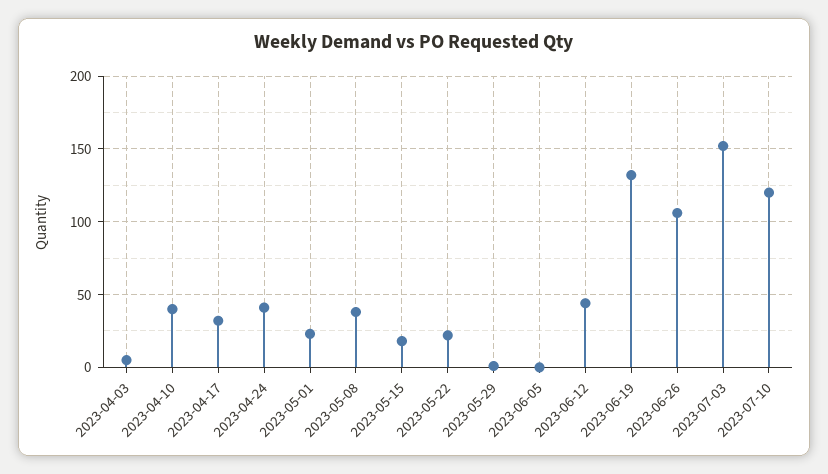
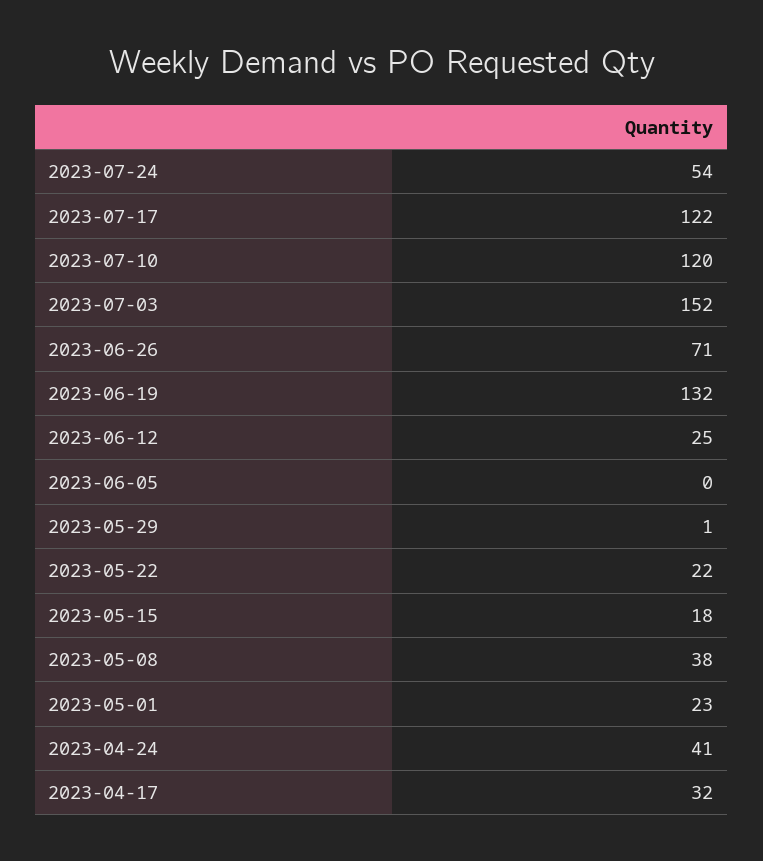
2023-04-03: 5 -> none
2023-04-10: 40 -> none
2023-06-12: 45 -> 25
2023-06-26: 105 -> 71
2023-07-24: none -> 54
2023-07-17: none -> 122

